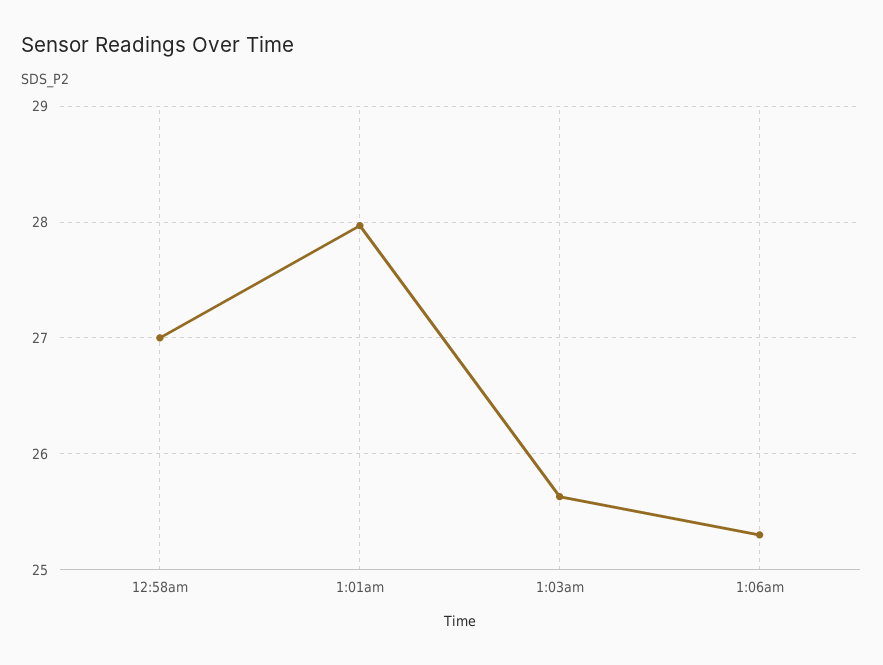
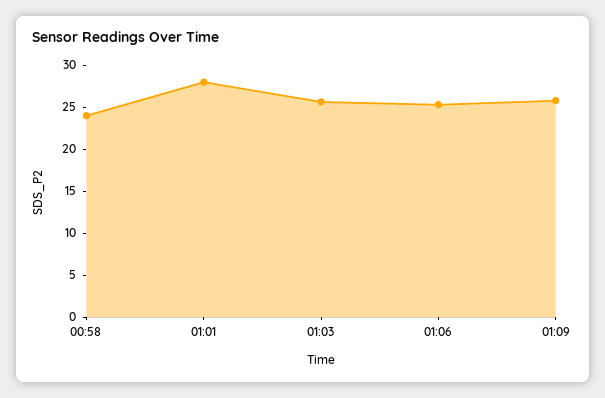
12:58am: 27 -> 24
01:09: none -> 26

